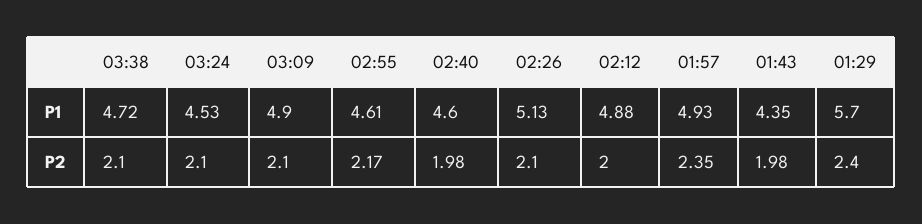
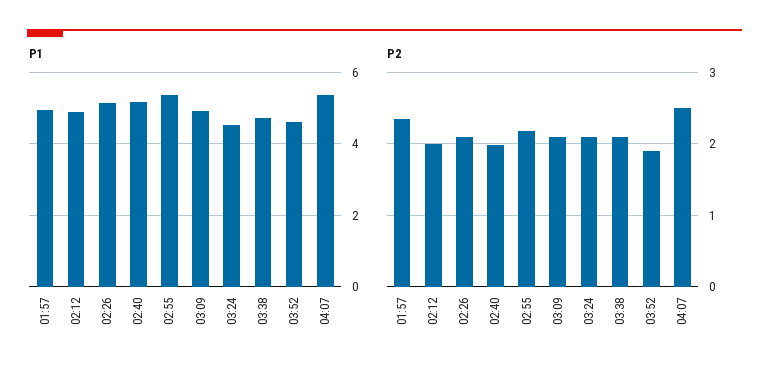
P1, 02:55: 4.61 -> 5.4
P1, 02:40: 4.6 -> 5.2
P1, 01:43: 4.35 -> none
P1, 01:29: 5.7 -> none
P2, 01:43: 1.98 -> none
P2, 01:29: 2.4 -> none
P1, 03:52: none -> 4.6
P1, 04:07: none -> 5.4
P2, 03:52: none -> 1.9
P2, 04:07: none -> 2.5

